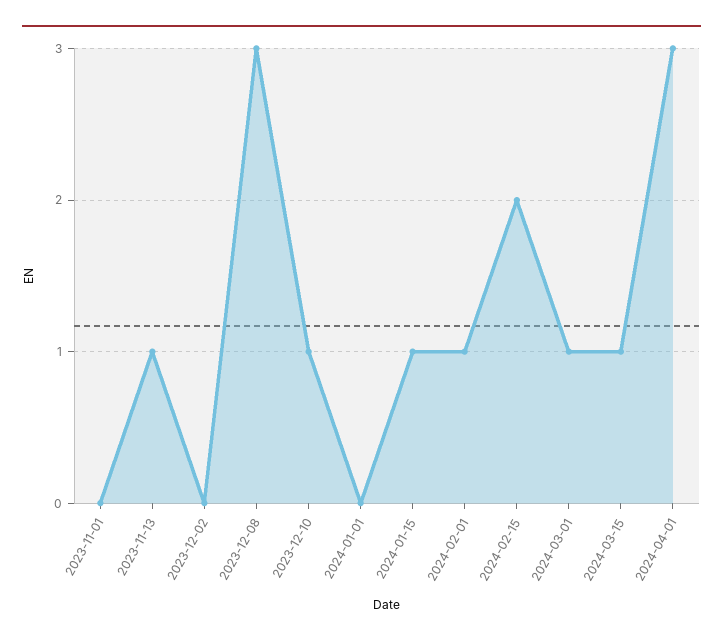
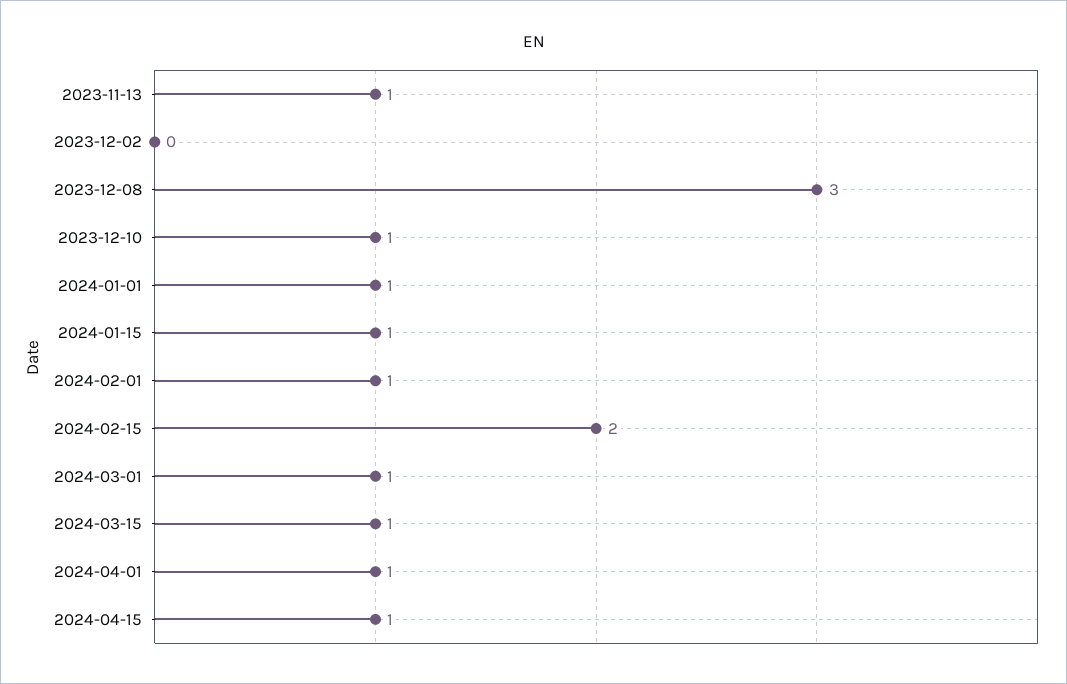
2023-11-01: 0 -> none
2024-01-01: 0 -> 1
2024-04-01: 3 -> 1
2024-04-15: none -> 1

